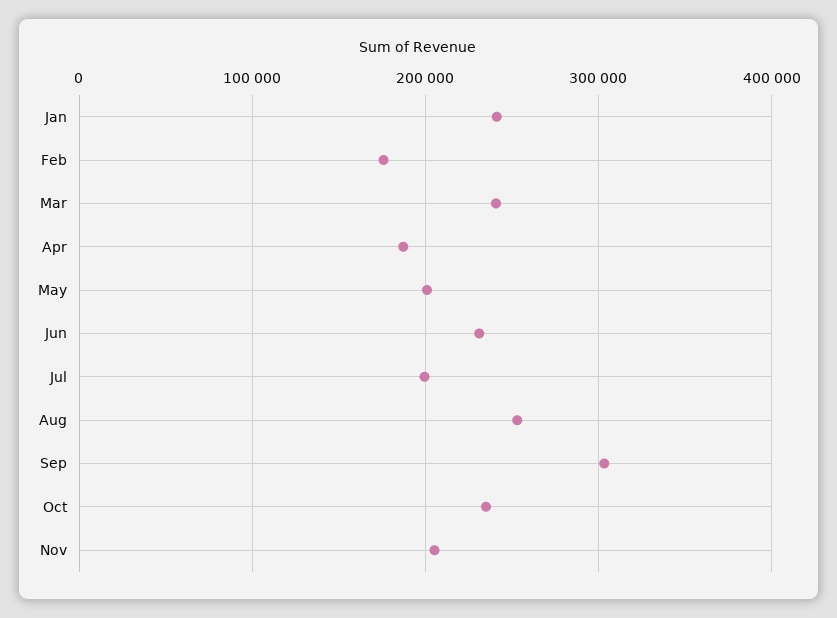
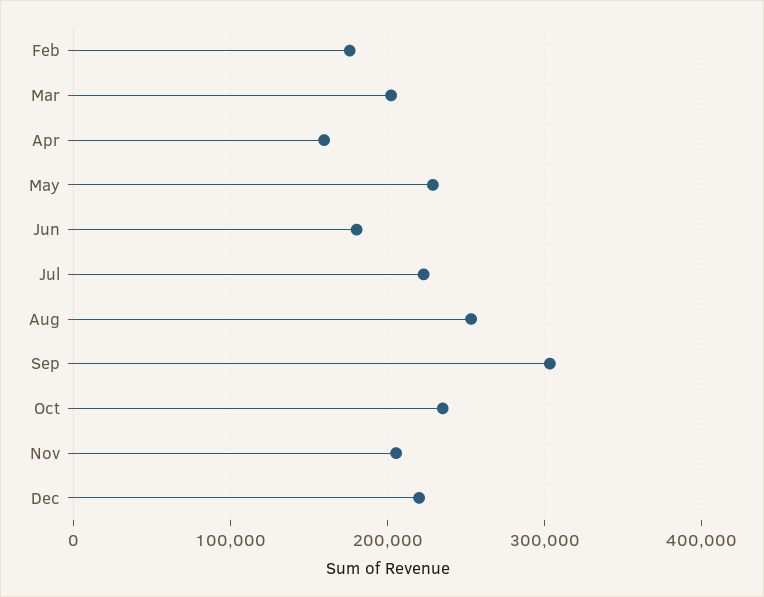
Jan: 240000 -> none
Mar: 240000 -> 200000
Apr: 190000 -> 160000
May: 200000 -> 230000
Jun: 230000 -> 180000
Jul: 200000 -> 220000
Dec: none -> 220000

